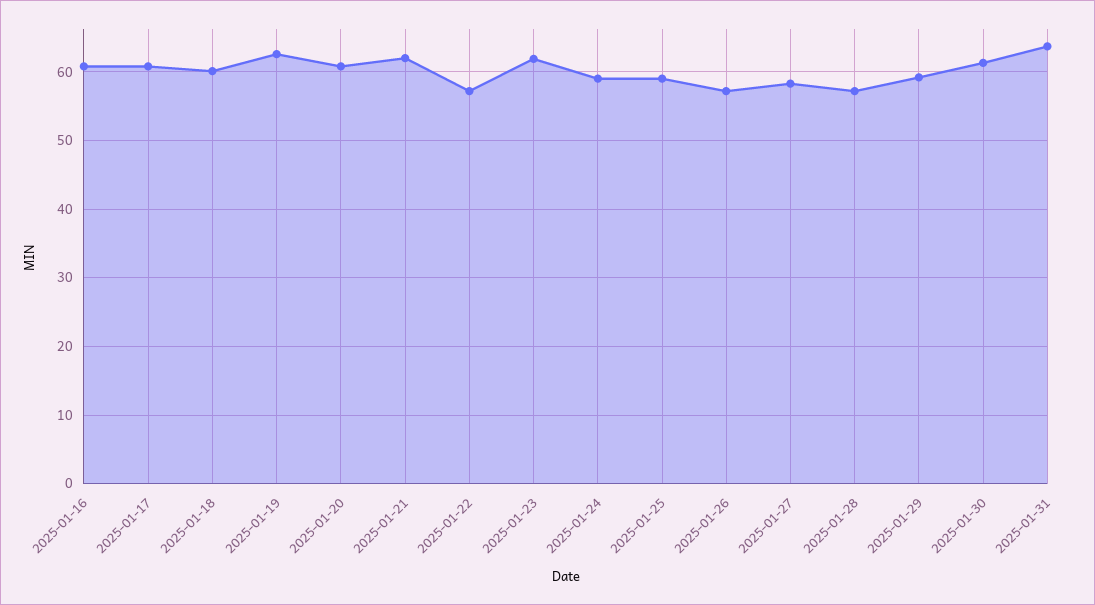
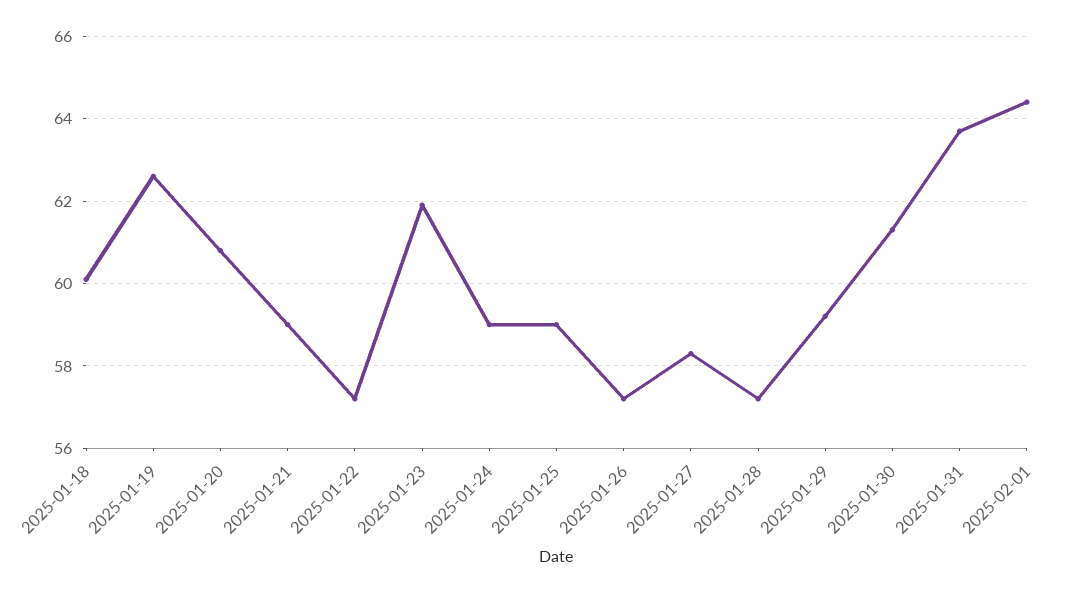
2025-01-16: 61 -> none
2025-01-17: 61 -> none
2025-01-21: 62 -> 59
2025-02-01: none -> 64.5

